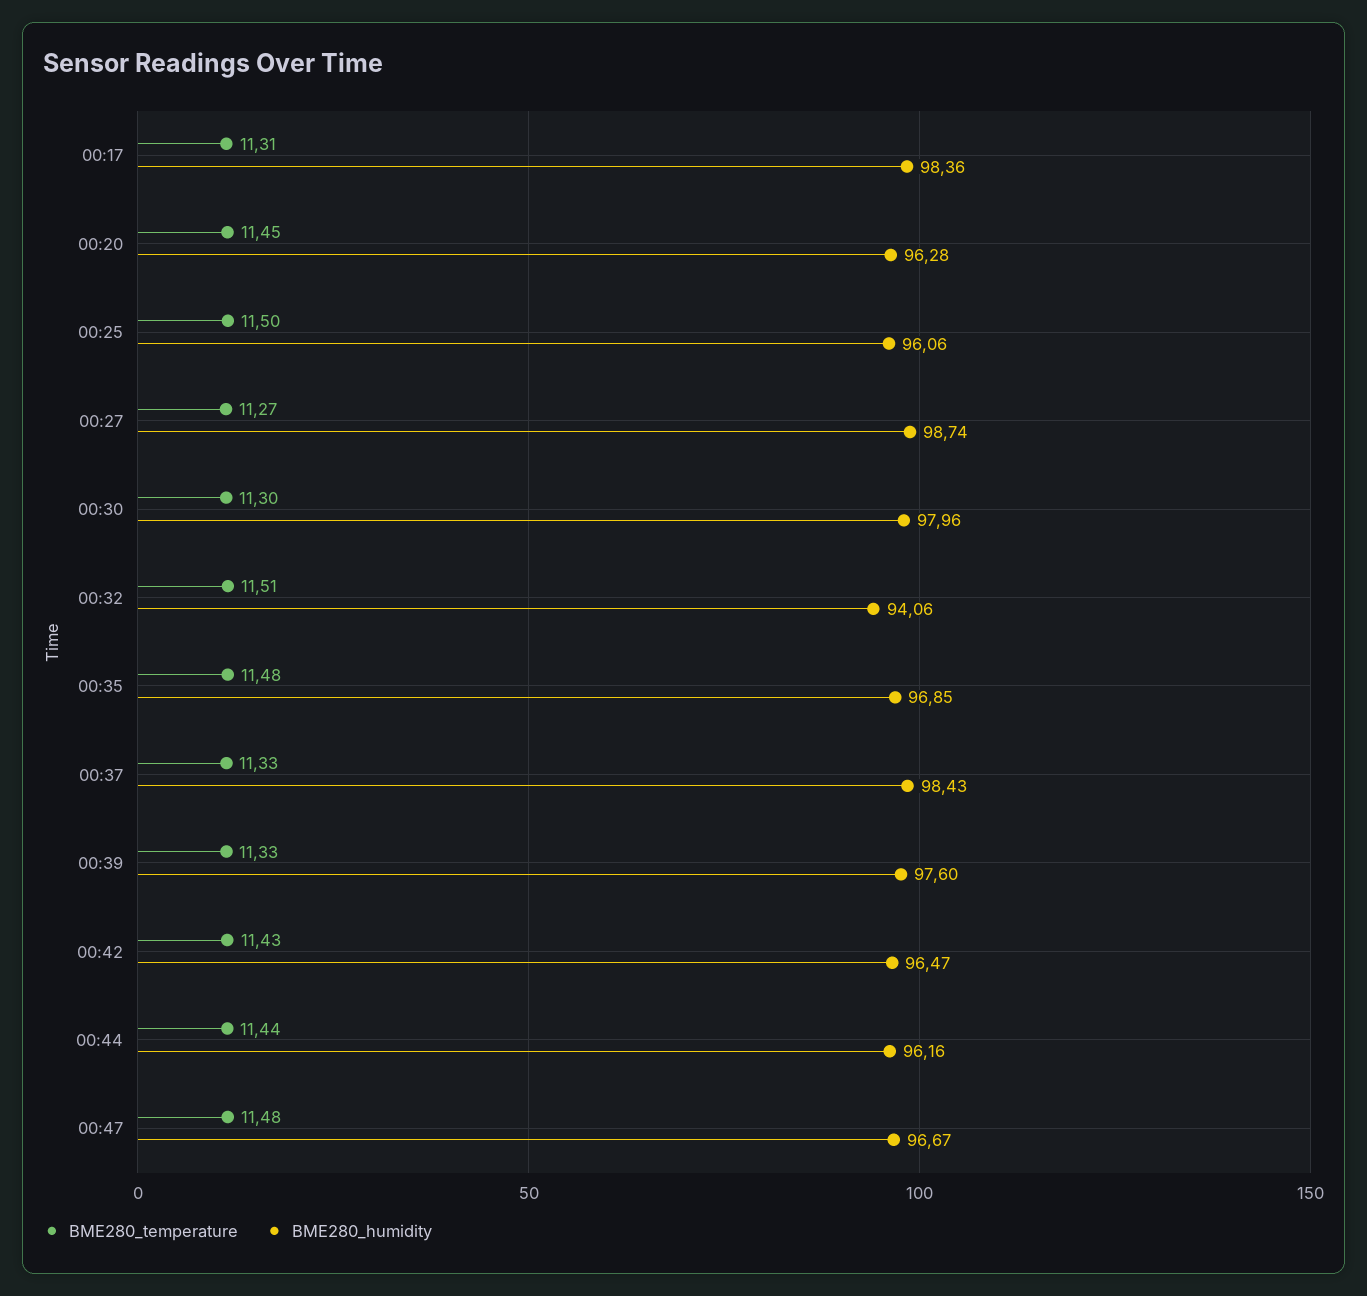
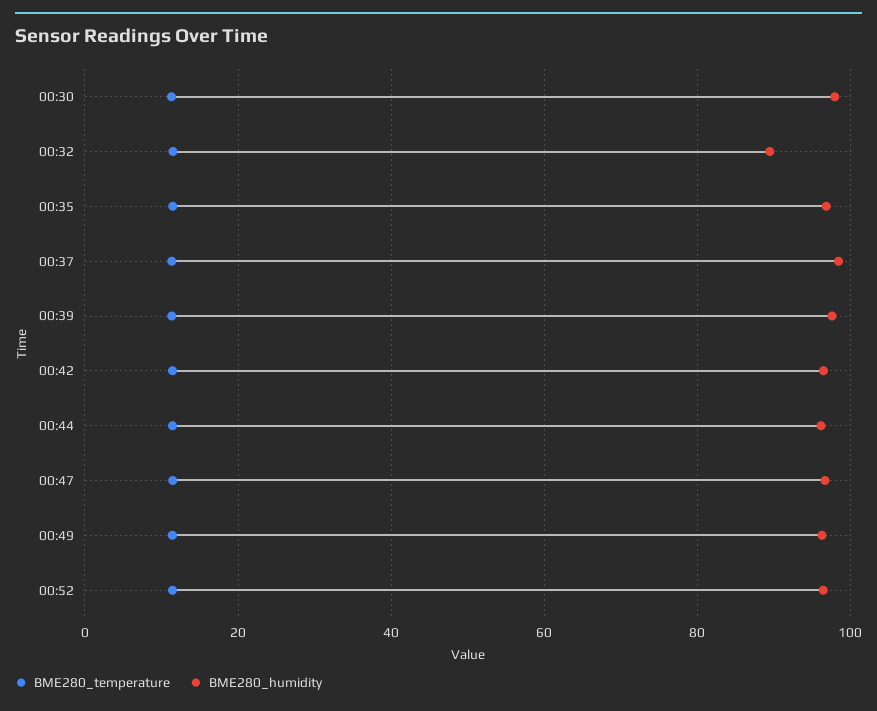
BME280_temperature, 00:17: 11.31 -> none
BME280_humidity, 00:17: 98.36 -> none
BME280_temperature, 00:20: 11.45 -> none
BME280_humidity, 00:20: 96.28 -> none
BME280_temperature, 00:25: 11.5 -> none
BME280_humidity, 00:25: 96.06 -> none
BME280_temperature, 00:27: 11.27 -> none
BME280_humidity, 00:27: 98.74 -> none
BME280_humidity, 00:32: 94.06 -> 90
BME280_temperature, 00:49: none -> 12
BME280_humidity, 00:49: none -> 96
BME280_temperature, 00:52: none -> 12
BME280_humidity, 00:52: none -> 96

